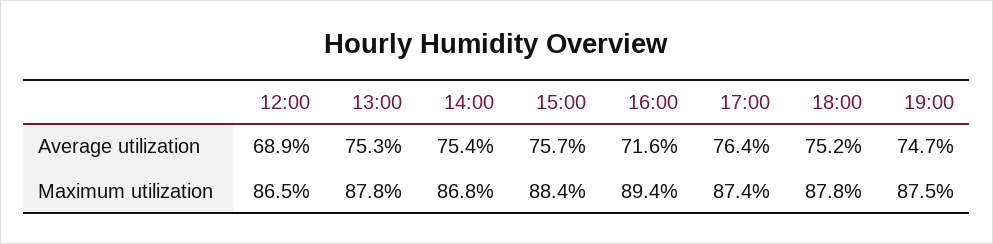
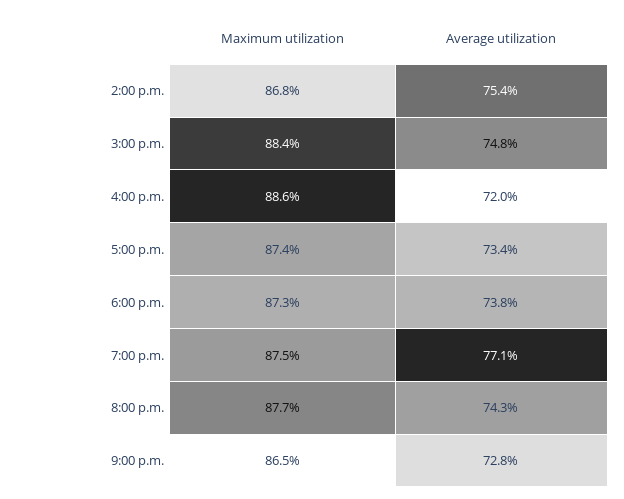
12:00, Average utilization: 68.9 -> none
13:00, Average utilization: 75.3 -> none
15:00, Average utilization: 75.7 -> 74.8
16:00, Average utilization: 71.6 -> 72
17:00, Average utilization: 76.4 -> 73.4
18:00, Average utilization: 75.2 -> 73.8
19:00, Average utilization: 74.7 -> 77.1
12:00, Maximum utilization: 86.5 -> none
13:00, Maximum utilization: 87.8 -> none
16:00, Maximum utilization: 89.4 -> 88.6
18:00, Maximum utilization: 87.8 -> 87.3
8:00 p.m., Maximum utilization: none -> 87.7
8:00 p.m., Average utilization: none -> 74.3
9:00 p.m., Maximum utilization: none -> 86.5
9:00 p.m., Average utilization: none -> 72.8

